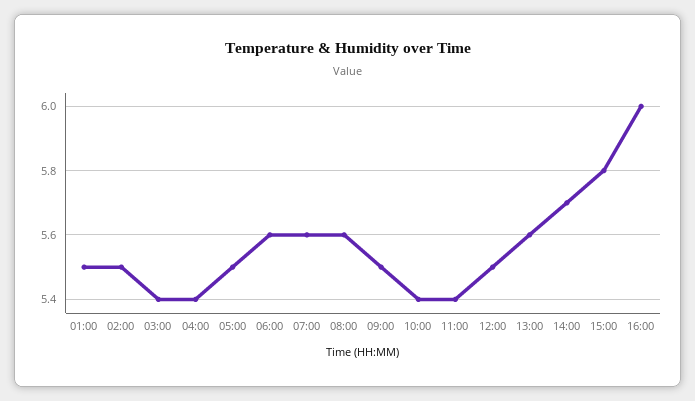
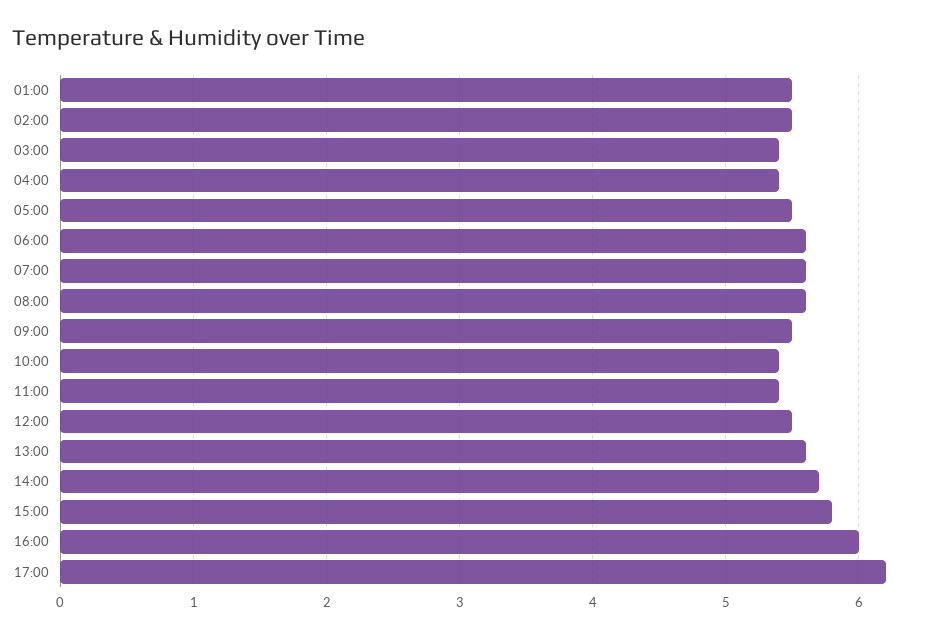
17:00: none -> 6.2

